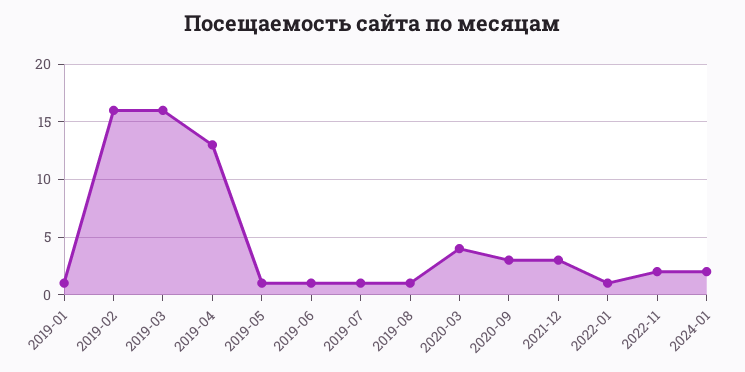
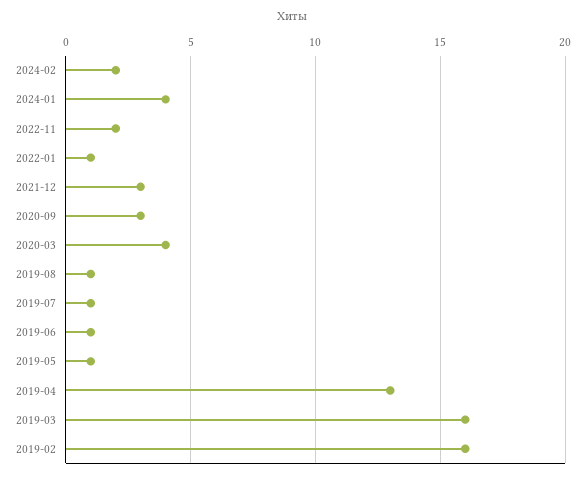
2019-01: 1 -> none
2024-01: 2 -> 4
2024-02: none -> 2

